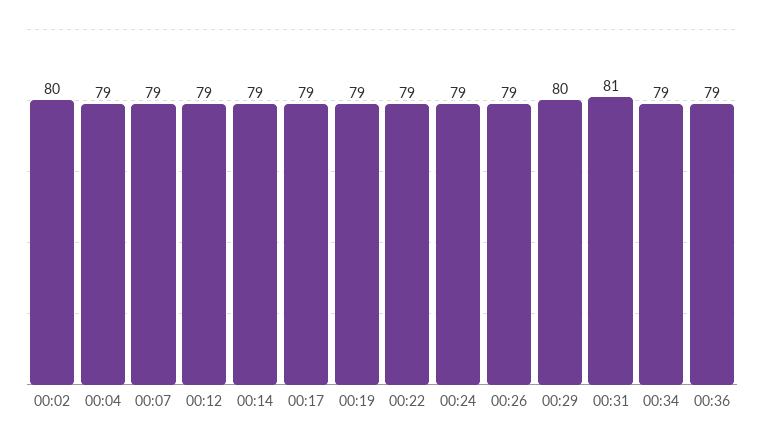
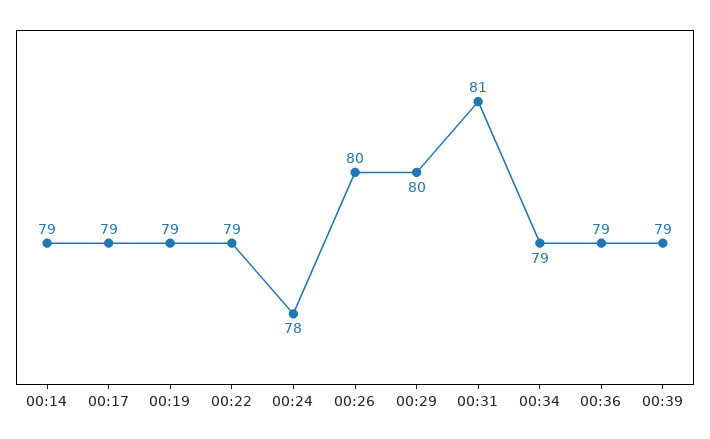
00:02: 80 -> none
00:04: 79 -> none
00:07: 79 -> none
00:12: 79 -> none
00:24: 79 -> 78
00:26: 79 -> 80
00:39: none -> 79

